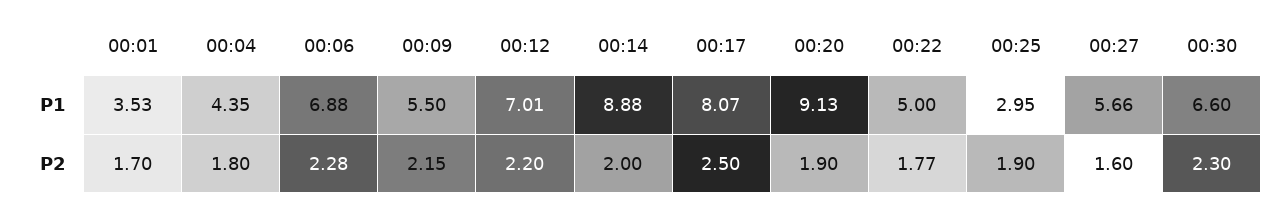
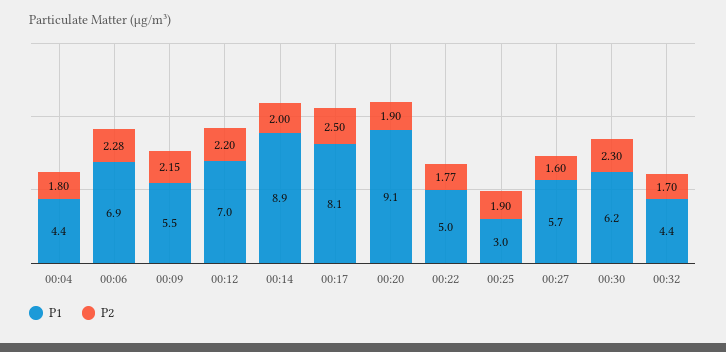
P1, 00:01: 3.53 -> none
P1, 00:30: 6.6 -> 6.2
P2, 00:01: 1.7 -> none
P1, 00:32: none -> 4.4
P2, 00:32: none -> 1.7

